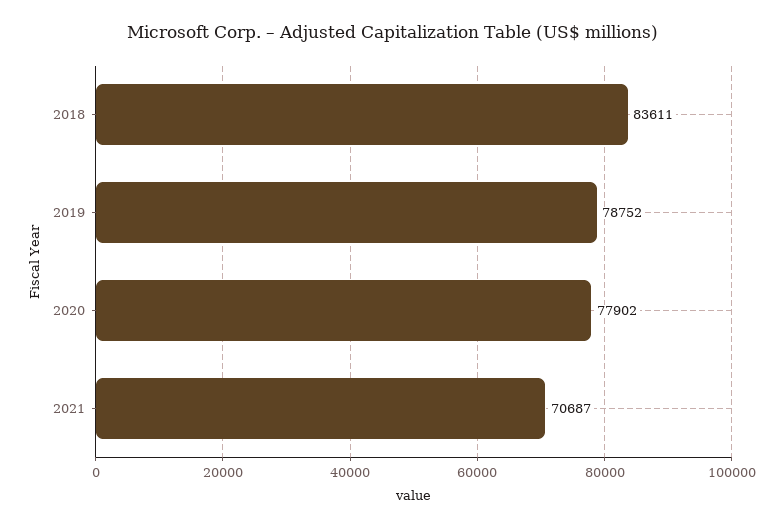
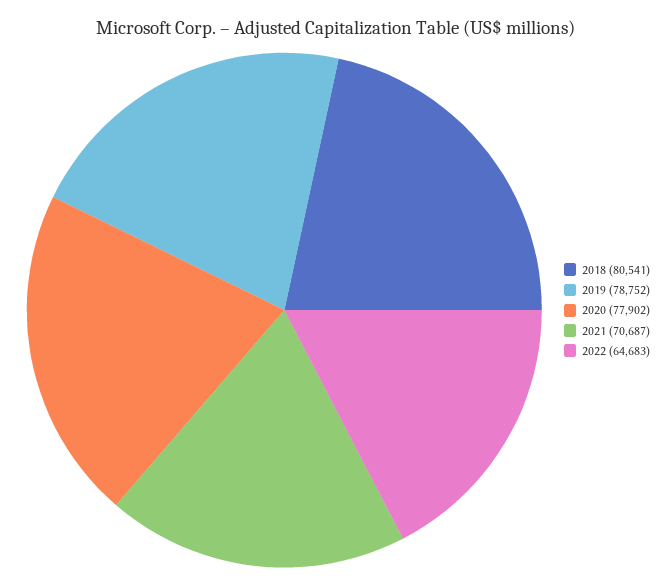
2018: 83611 -> 80541
2022: none -> 64683

